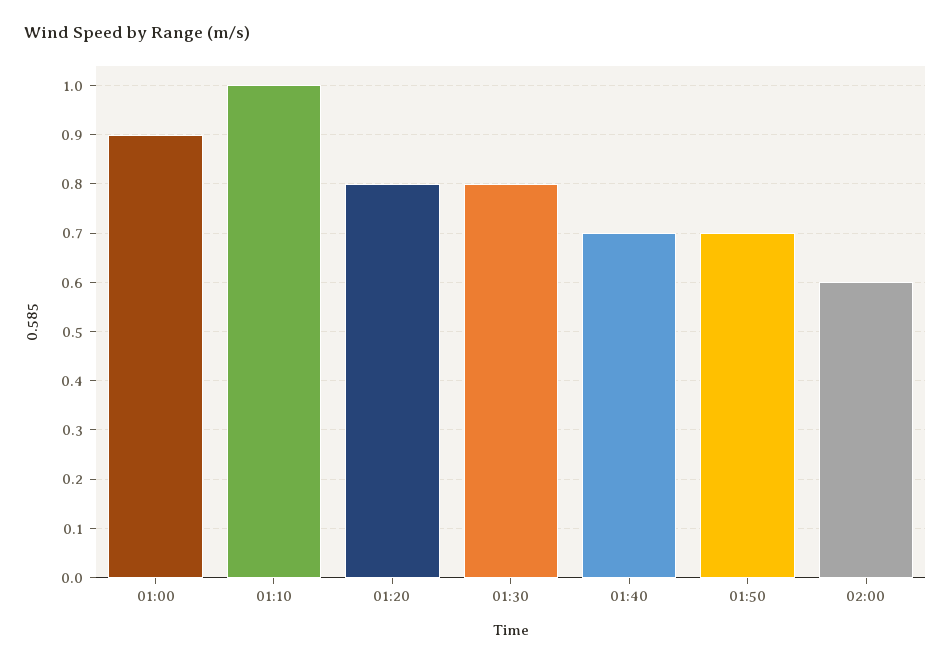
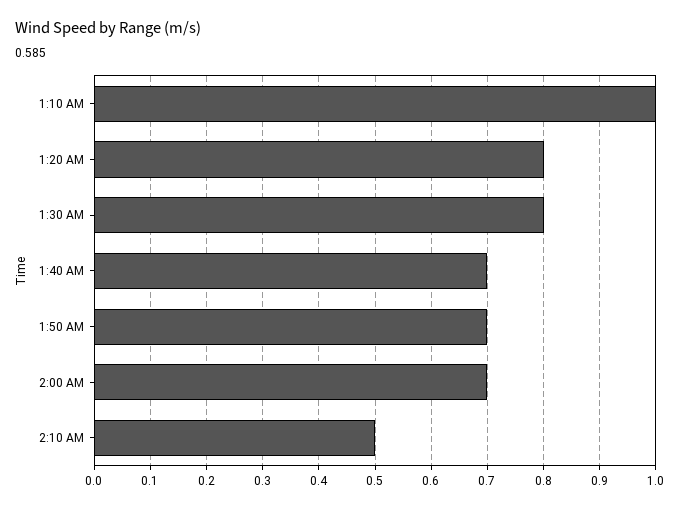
01:00: 0.9 -> none
02:00: 0.6 -> 0.7
2:10 AM: none -> 0.5

